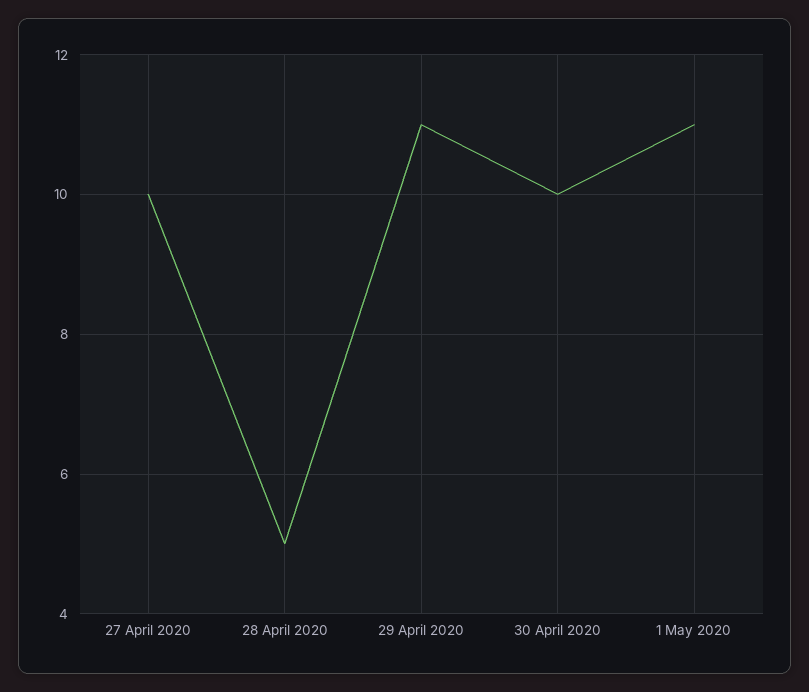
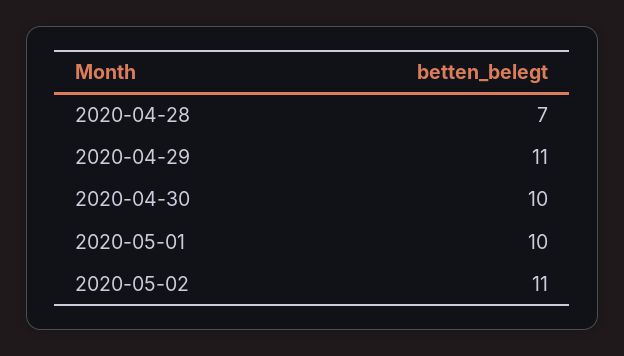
27 April 2020: 10 -> none
28 April 2020: 5 -> 7
1 May 2020: 11 -> 10
2020-05-02: none -> 11

